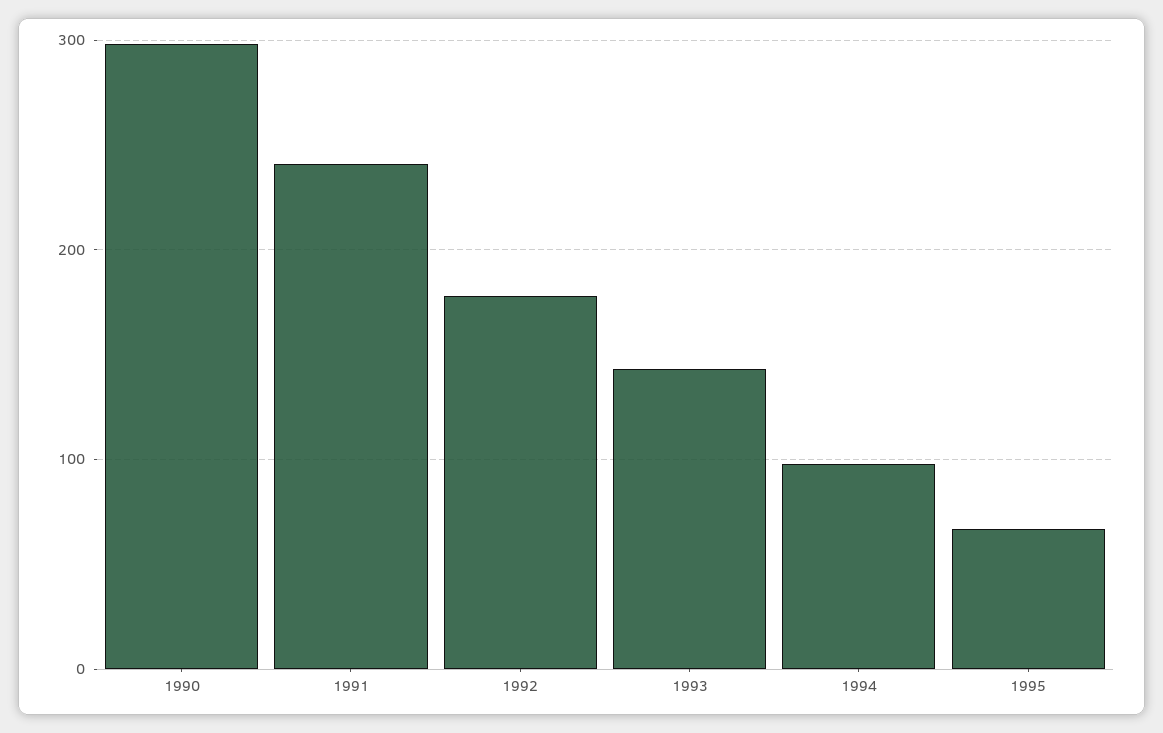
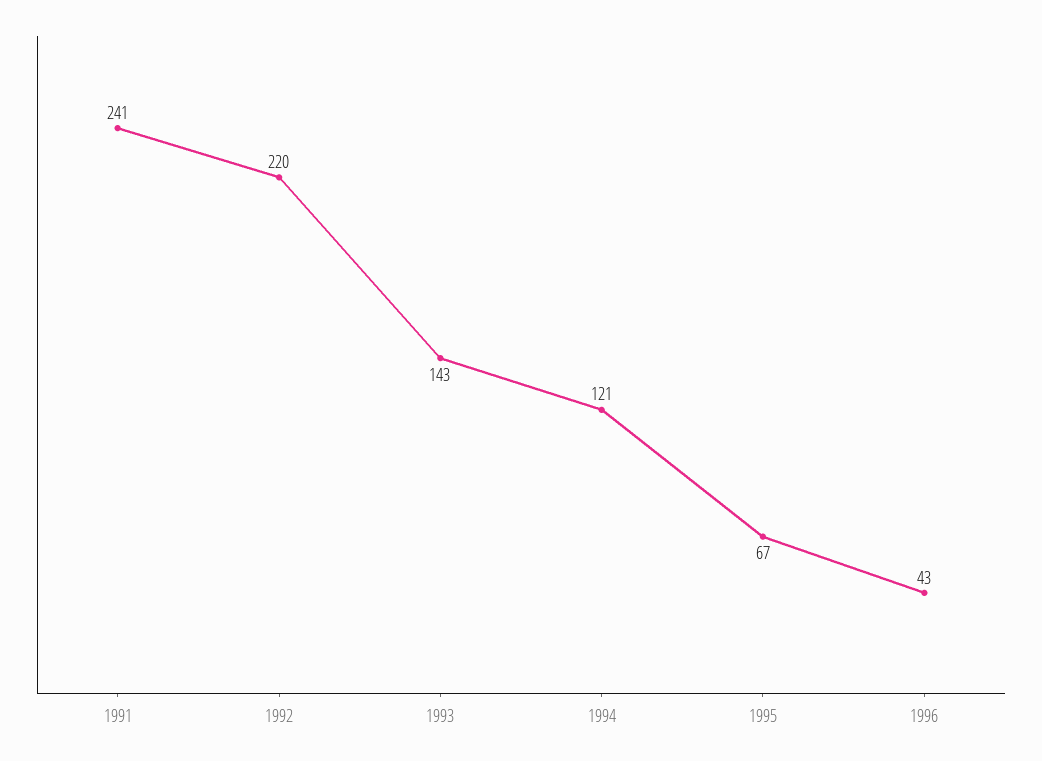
1990: 300 -> none
1992: 180 -> 220
1994: 100 -> 121
1996: none -> 43

